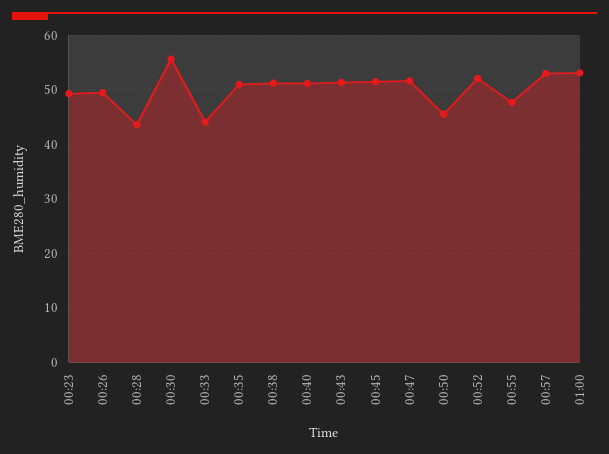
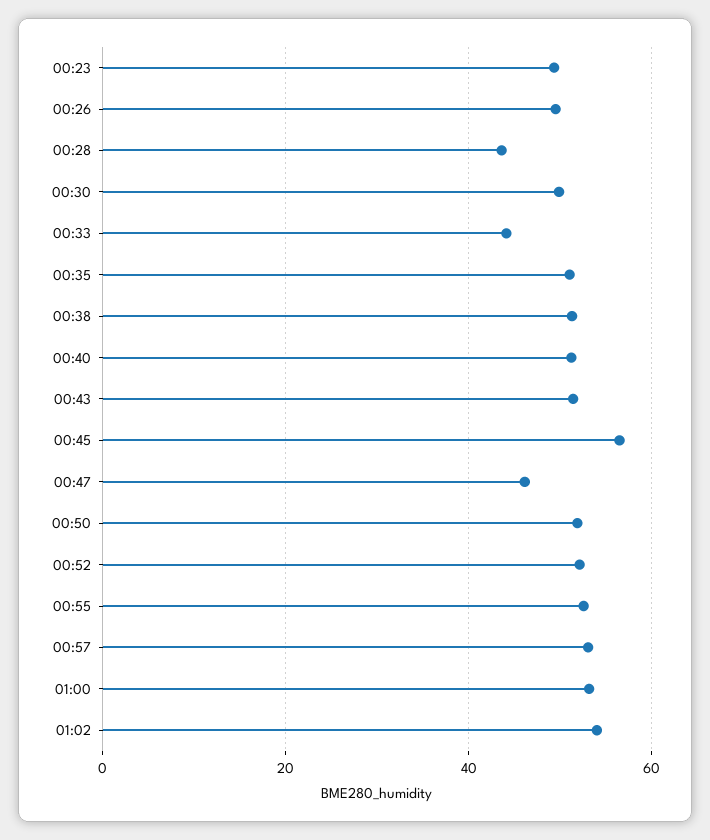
00:30: 56 -> 50
00:45: 52 -> 56
00:47: 52 -> 46
00:50: 46 -> 52
00:55: 48 -> 52
01:02: none -> 54

